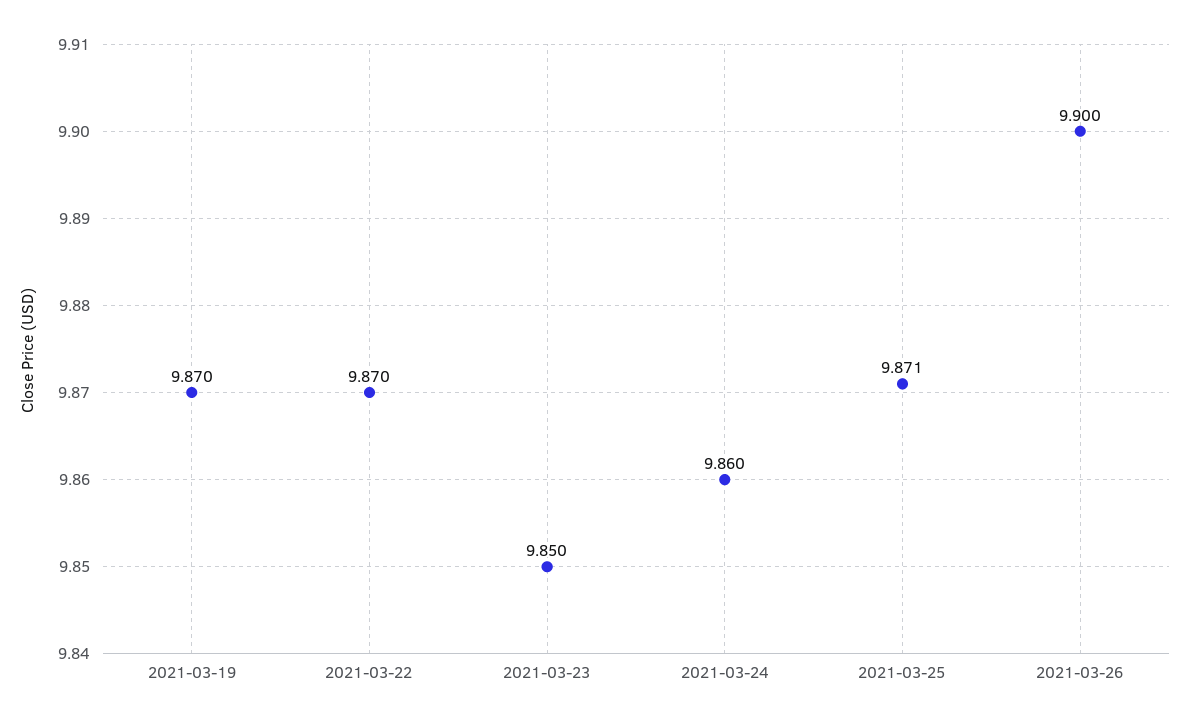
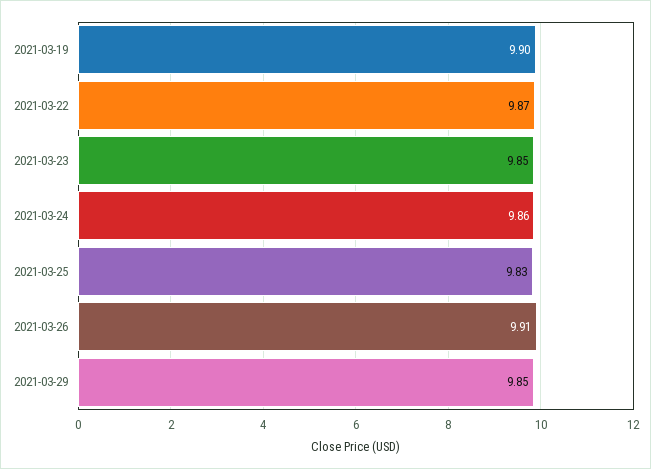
2021-03-19: 9.87 -> 9.9
2021-03-25: 9.871 -> 9.83
2021-03-26: 9.9 -> 9.91
2021-03-29: none -> 9.85

